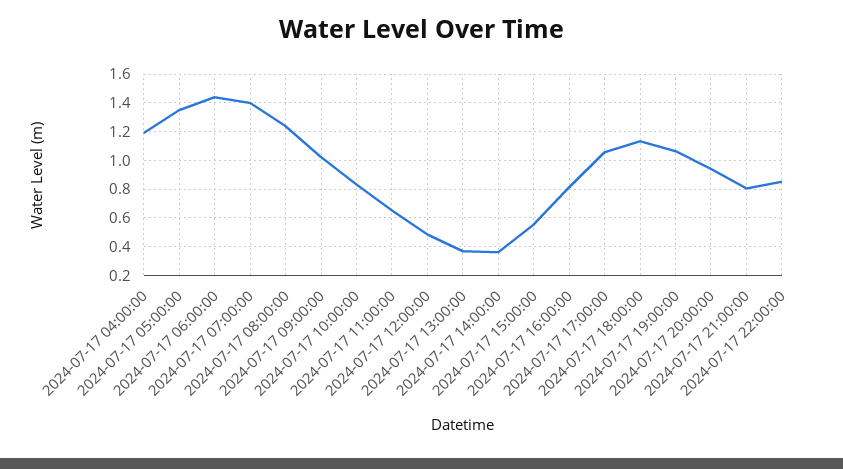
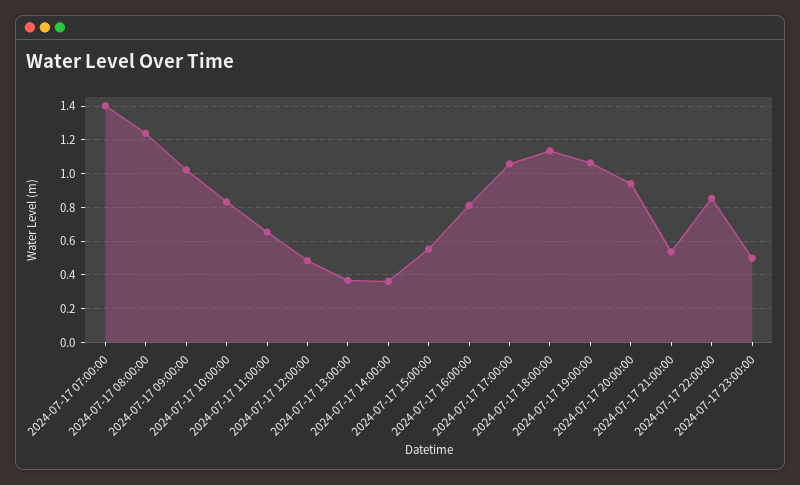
2024-07-17 04:00:00: 1.2 -> none
2024-07-17 05:00:00: 1.35 -> none
2024-07-17 06:00:00: 1.45 -> none
2024-07-17 21:00:00: 0.8 -> 0.55
2024-07-17 23:00:00: none -> 0.5

